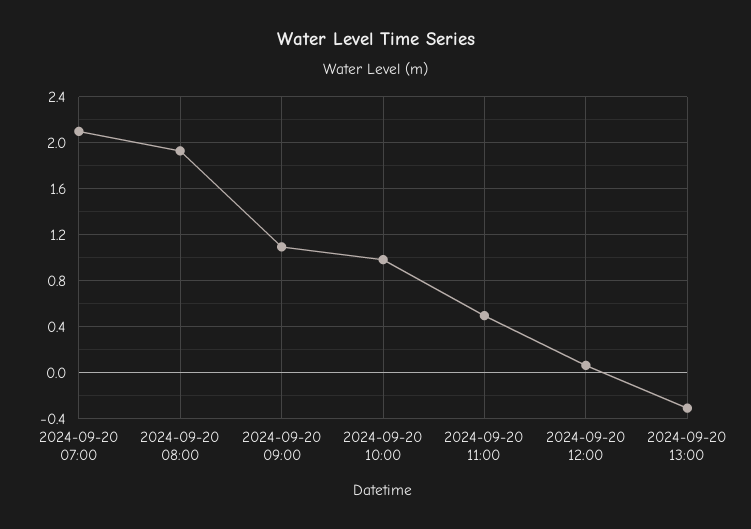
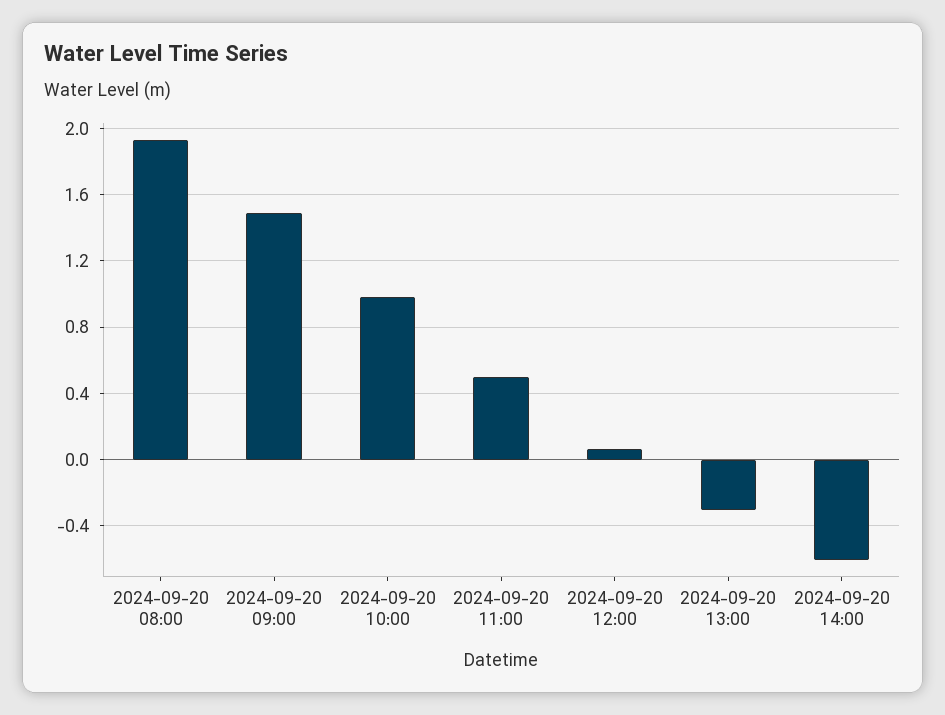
2024-09-20 07:00: 2.1 -> none
2024-09-20 09:00: 1.1 -> 1.5
2024-09-20 14:00: none -> -0.6

